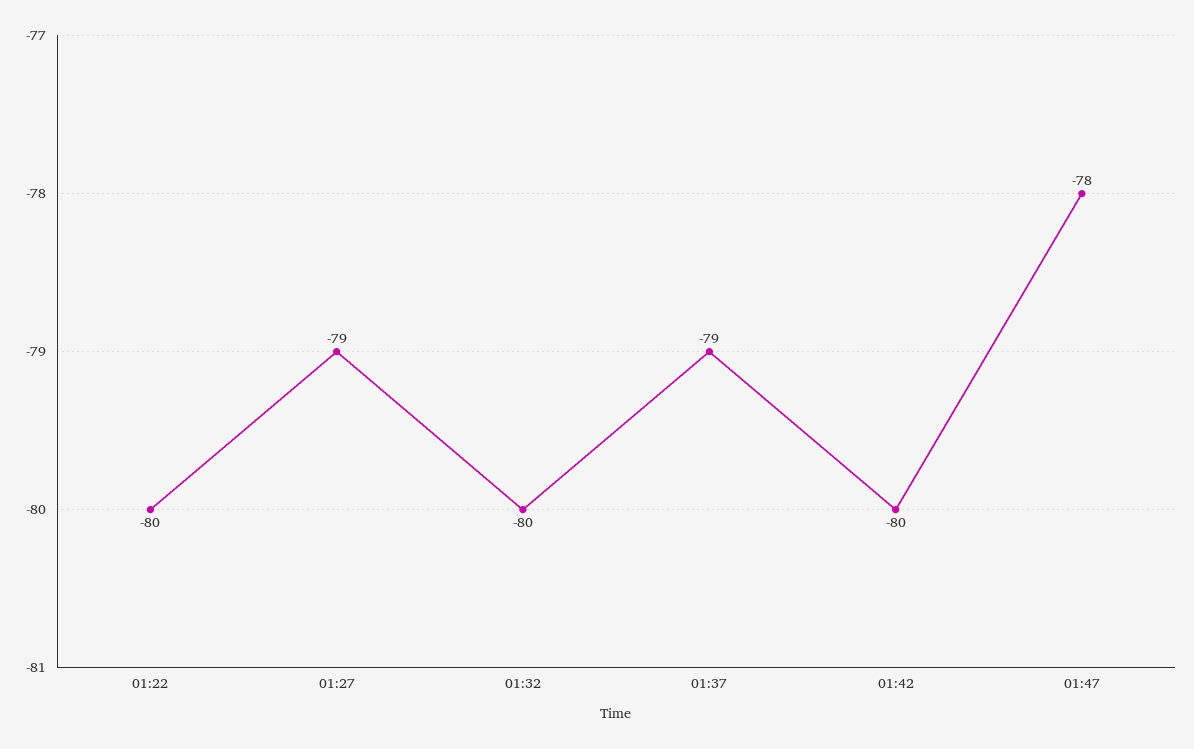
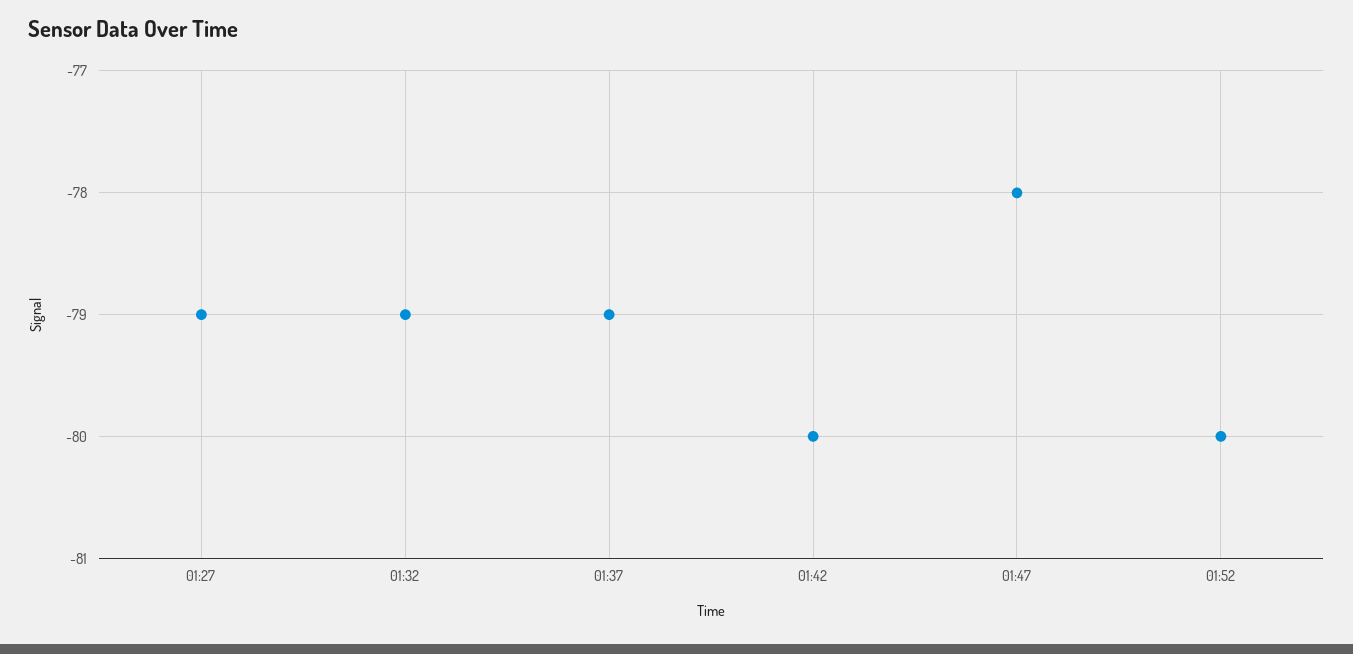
01:22: -80 -> none
01:32: -80 -> -79
01:52: none -> -80

